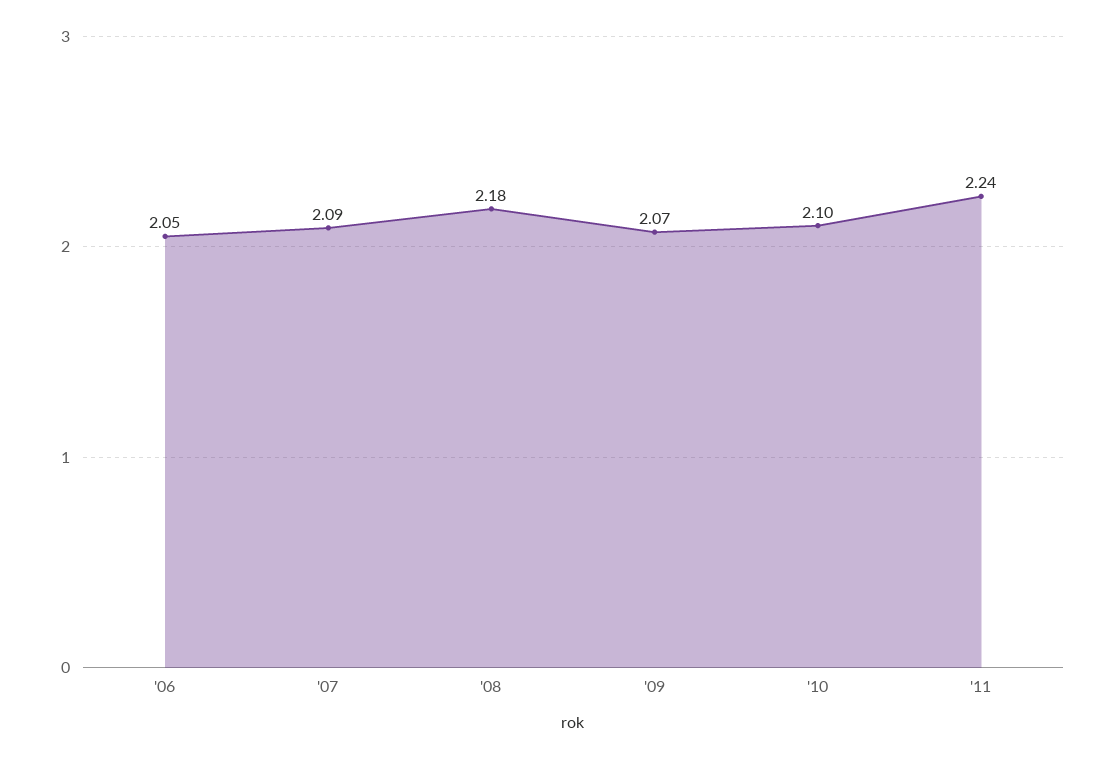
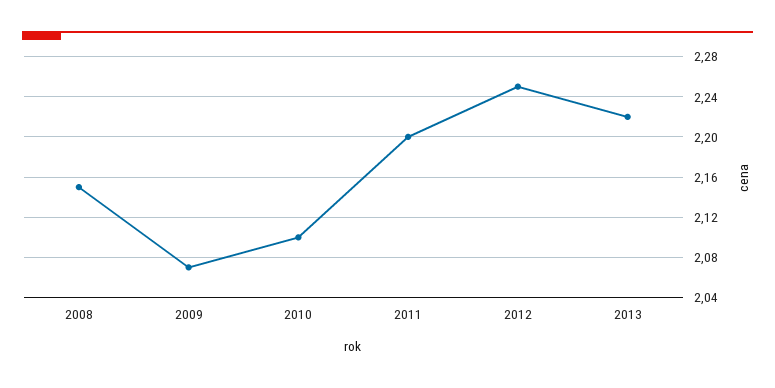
'06: 2.05 -> none
'07: 2.09 -> none
'08: 2.18 -> 2.15
'11: 2.24 -> 2.2
2012: none -> 2.25
2013: none -> 2.22

